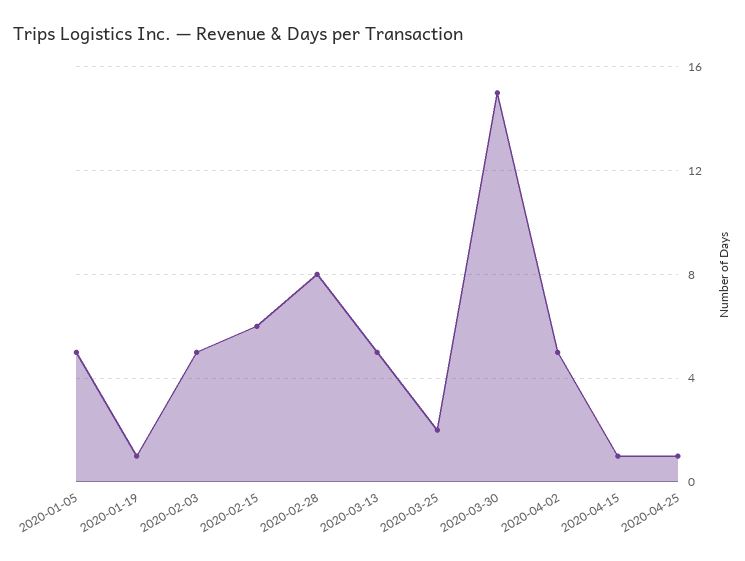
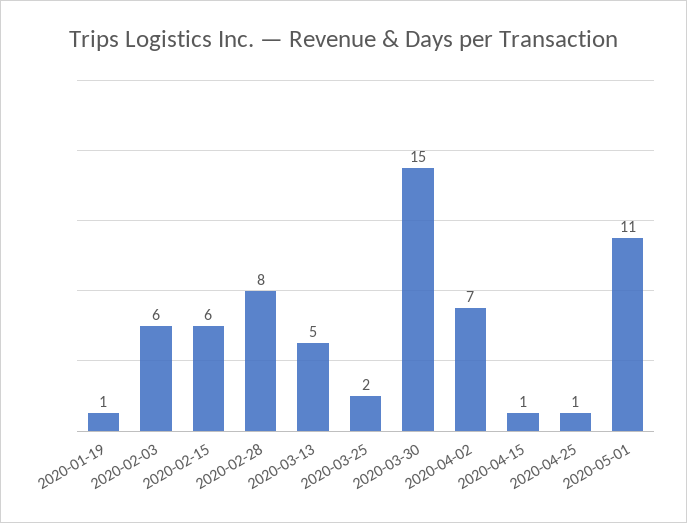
2020-01-05: 5 -> none
2020-02-03: 5 -> 6
2020-04-02: 5 -> 7
2020-05-01: none -> 11

